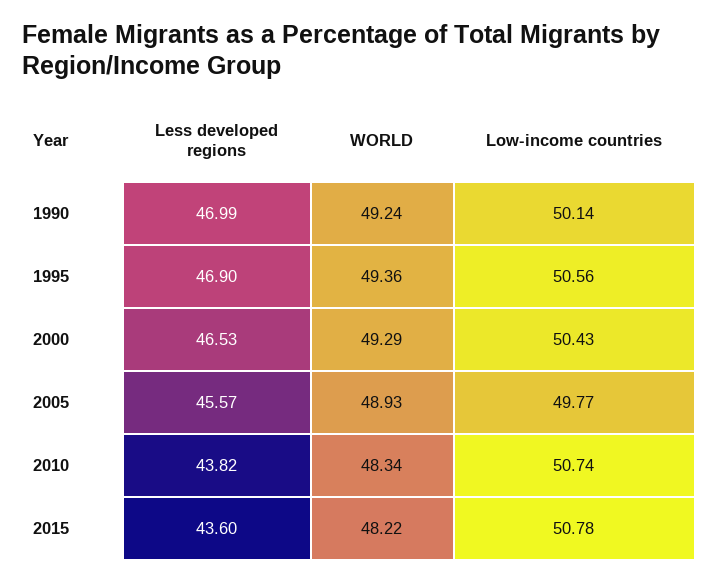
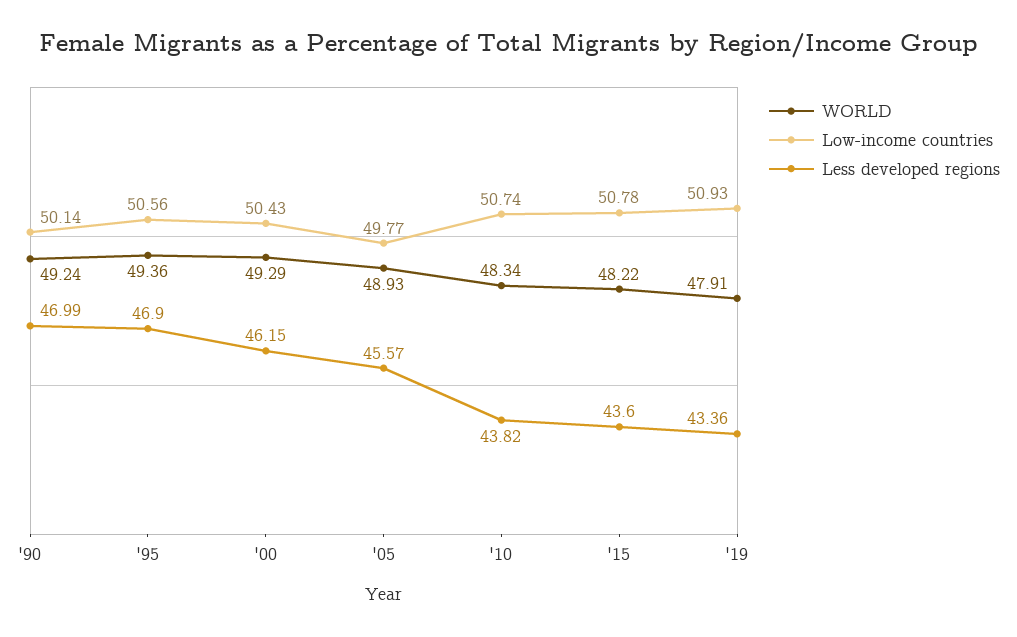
Less developed regions, 2000: 46.53 -> 46.15
WORLD, '19: none -> 47.91
Low-income countries, '19: none -> 50.93
Less developed regions, '19: none -> 43.36

